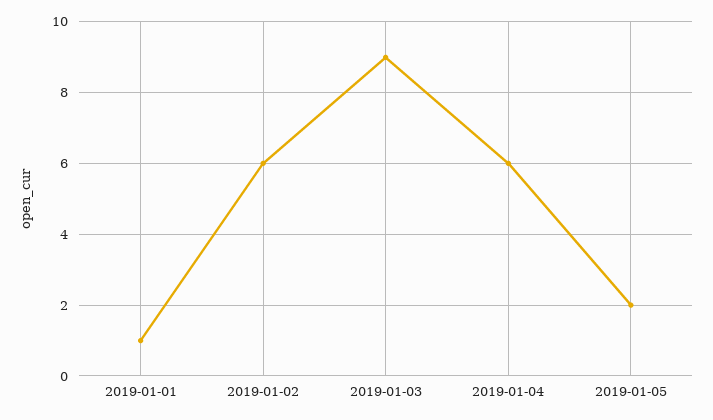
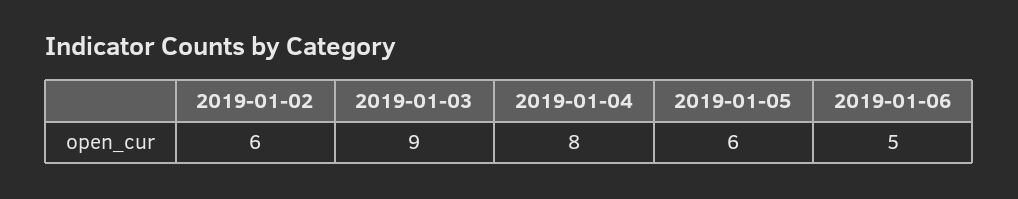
2019-01-01: 1 -> none
2019-01-04: 6 -> 8
2019-01-05: 2 -> 6
2019-01-06: none -> 5

